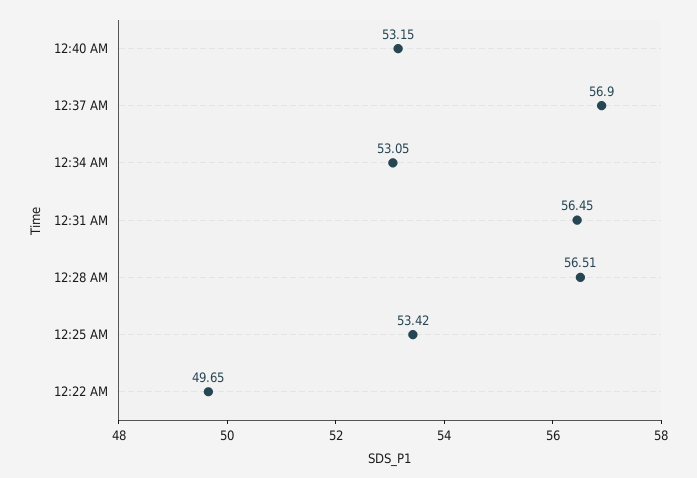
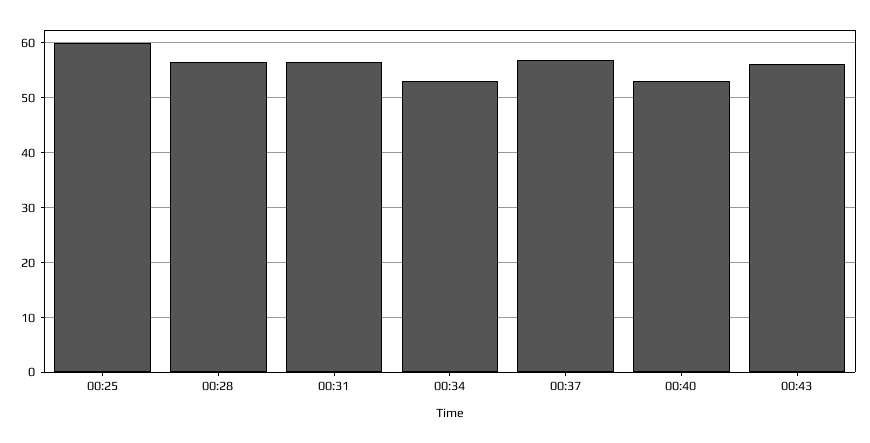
12:25 AM: 53.42 -> 60
12:22 AM: 49.65 -> none
00:43: none -> 56

